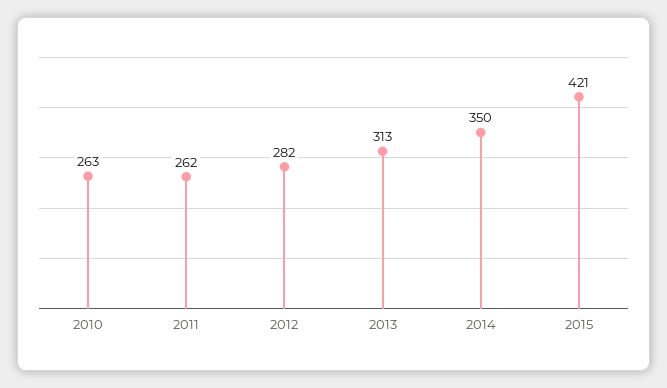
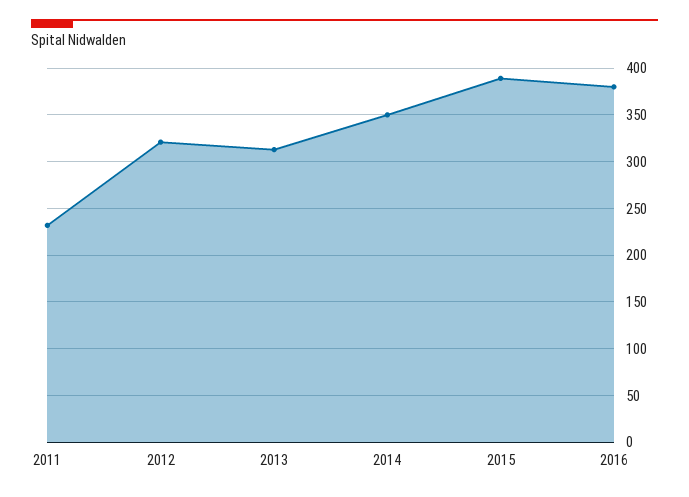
2010: 263 -> none
2011: 262 -> 230
2012: 282 -> 320
2015: 421 -> 390
2016: none -> 380

